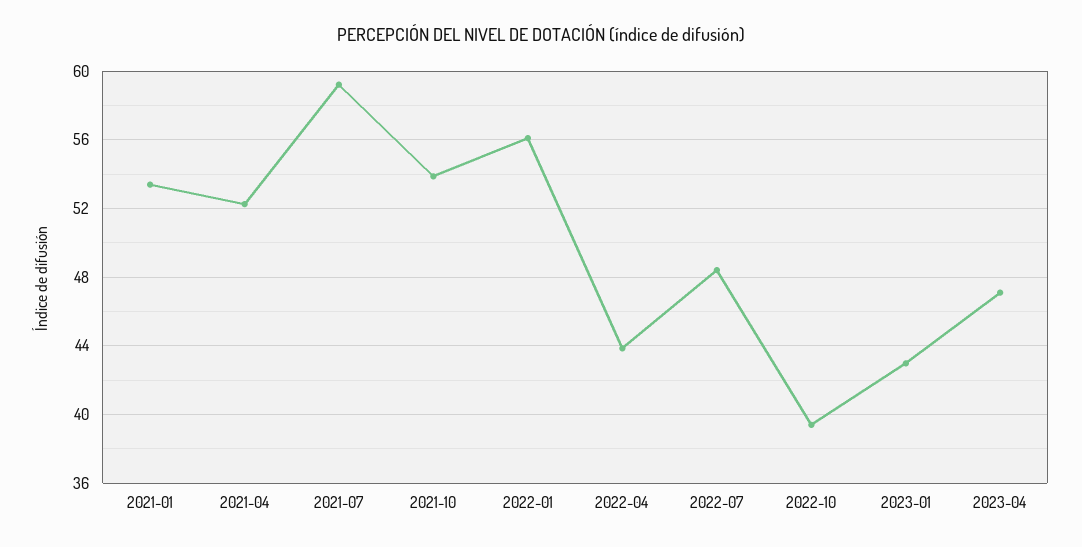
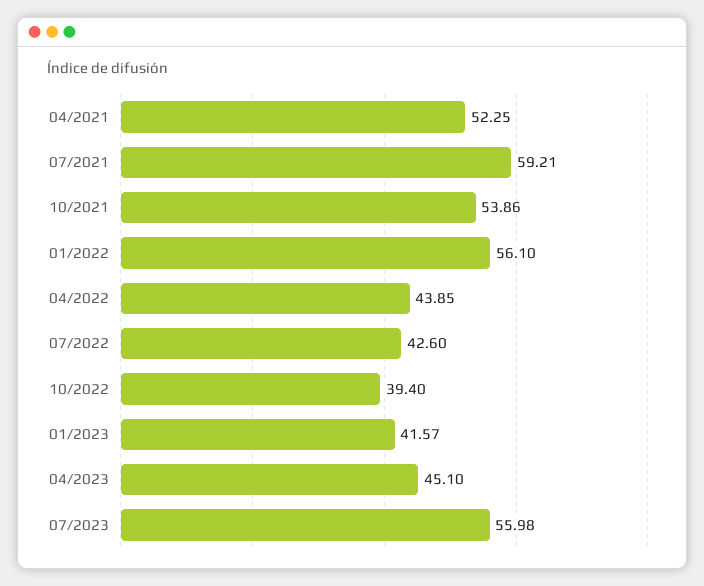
2021-01: 53.5 -> none
2022-07: 48.5 -> 42.6
2023-01: 43 -> 41.57
2023-04: 47 -> 45.1
07/2023: none -> 55.98

